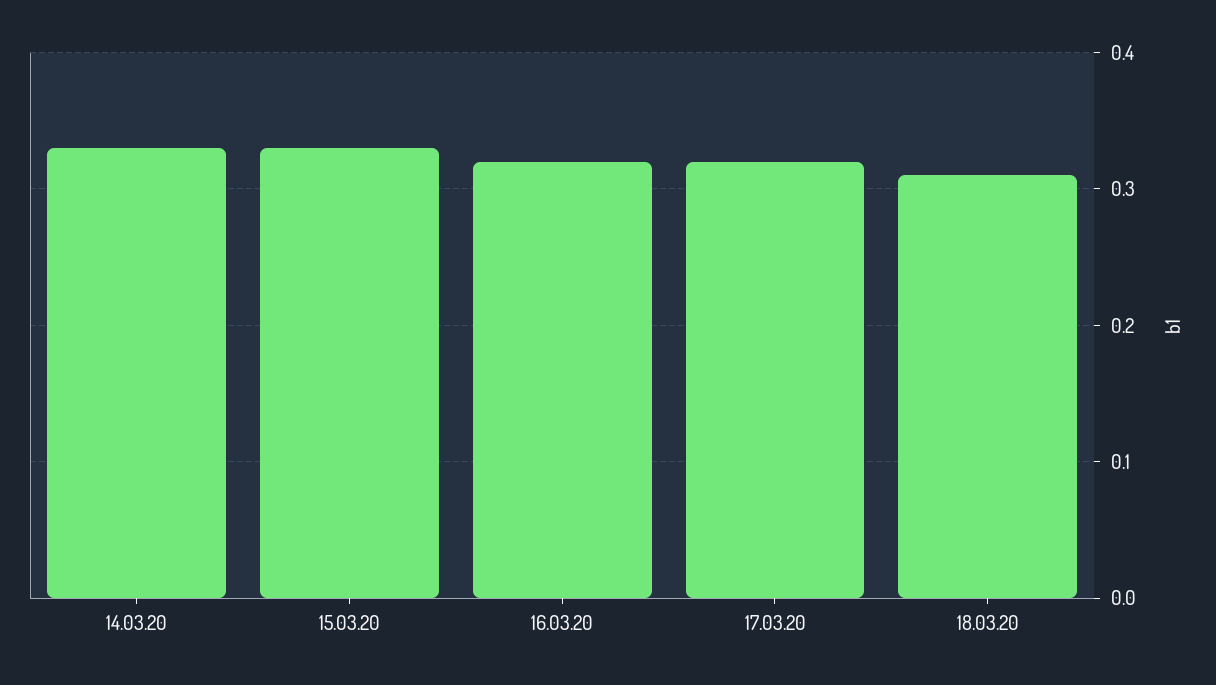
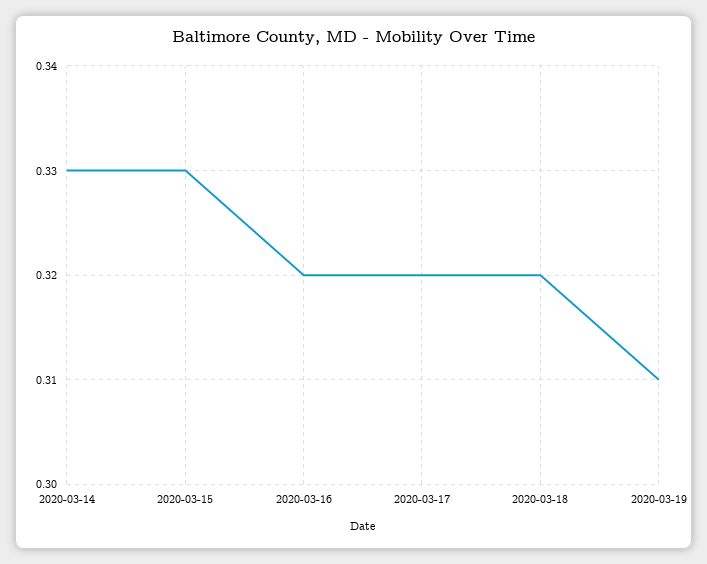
18.03.20: 0.31 -> 0.32
2020-03-19: none -> 0.31

